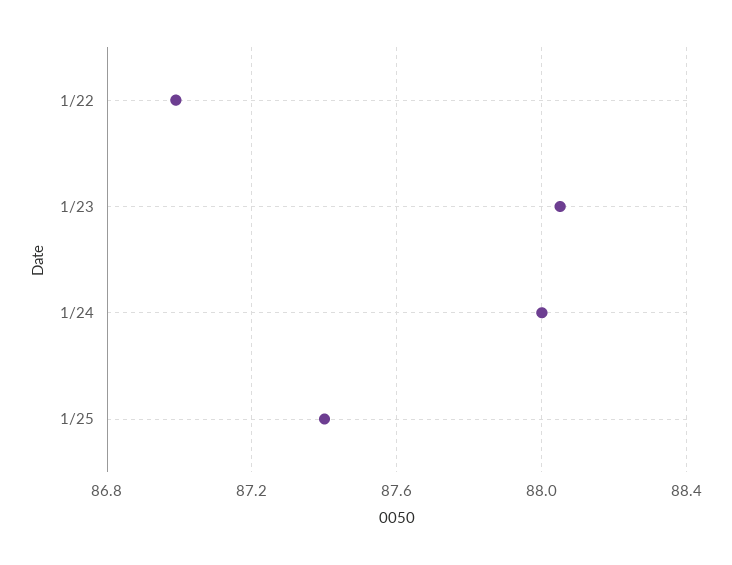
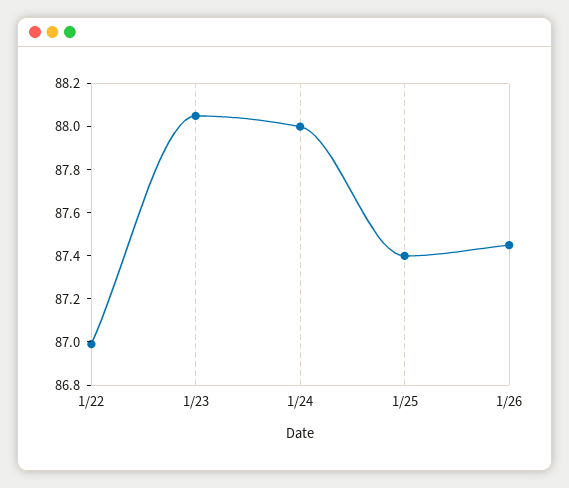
1/26: none -> 87.45

